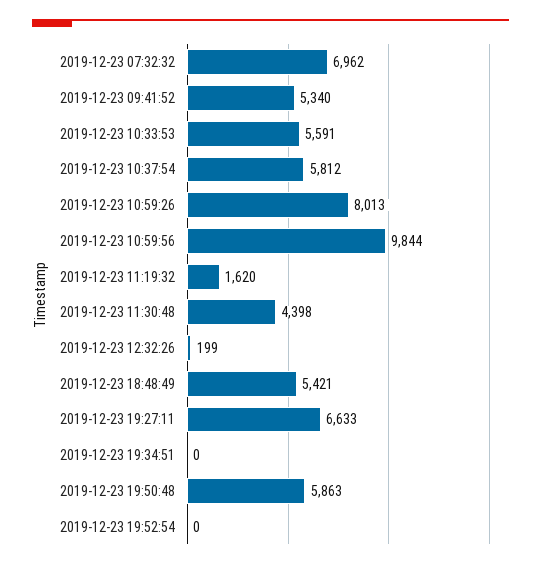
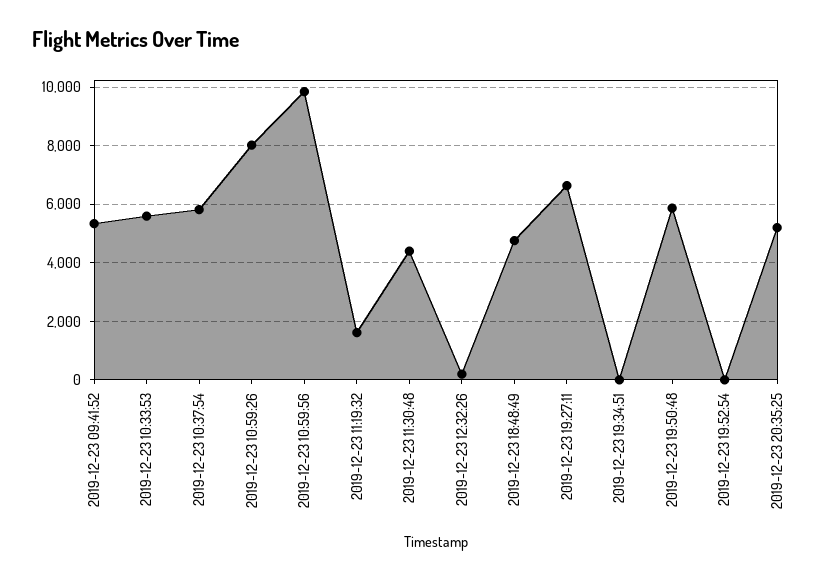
2019-12-23 07:32:32: 6962 -> none
2019-12-23 18:48:49: 5421 -> 4750
2019-12-23 20:35:25: none -> 5250

